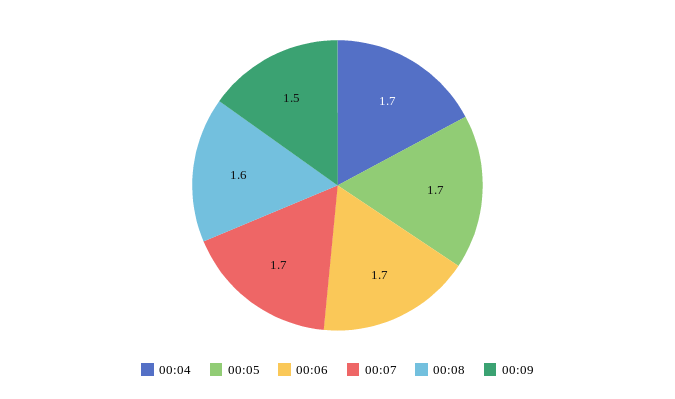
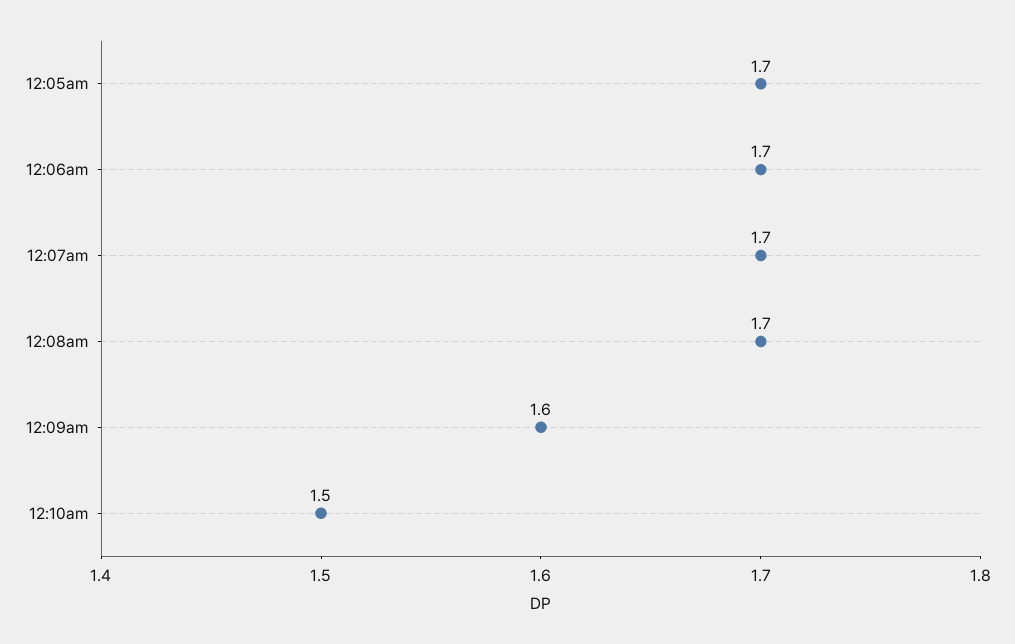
00:04: 1.7 -> none
00:08: 1.6 -> 1.7
00:09: 1.5 -> 1.6
12:10am: none -> 1.5

